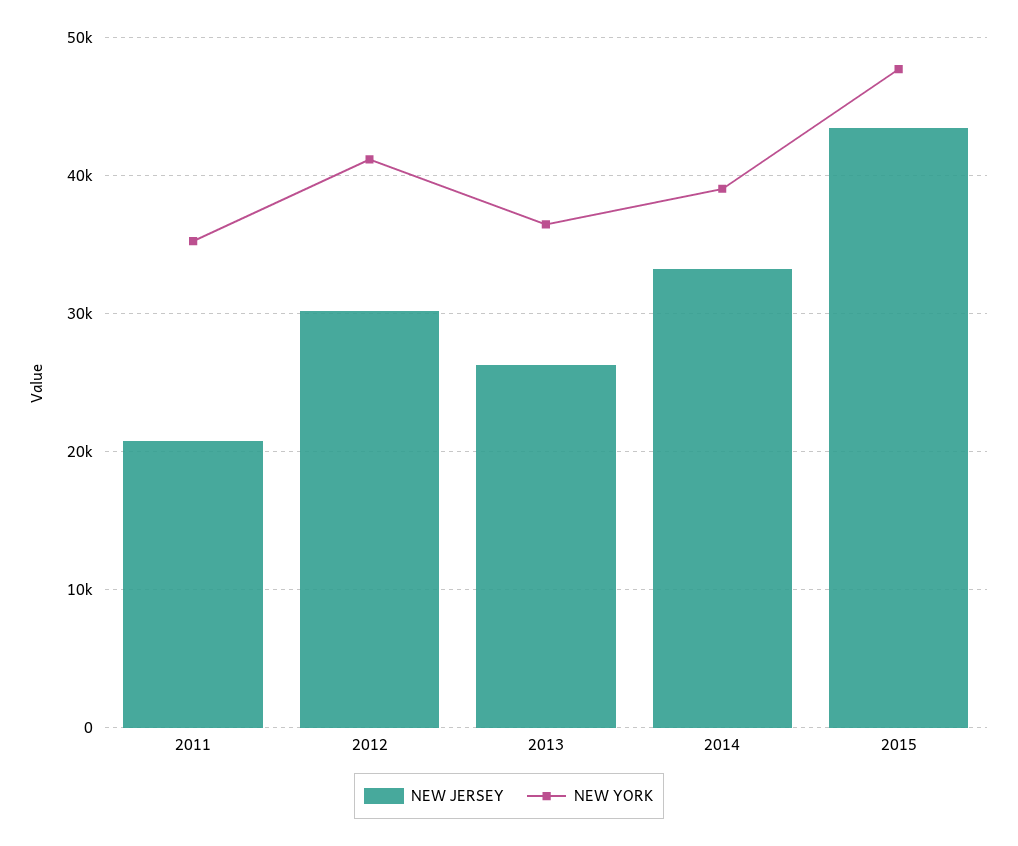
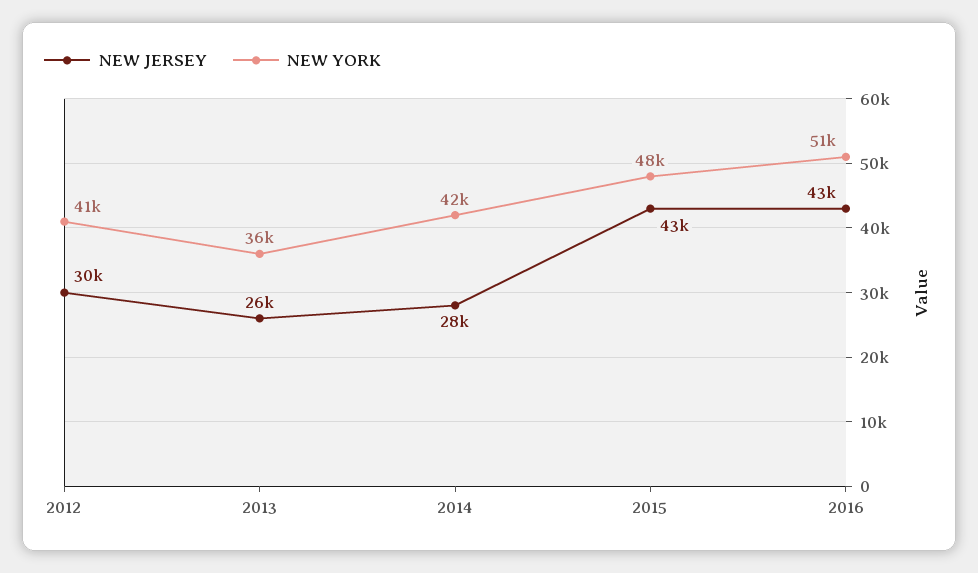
NEW JERSEY, 2011: 21000 -> none
NEW YORK, 2011: 35000 -> none
NEW JERSEY, 2014: 33000 -> 28000
NEW YORK, 2014: 39000 -> 42000
NEW JERSEY, 2016: none -> 43000
NEW YORK, 2016: none -> 51000

